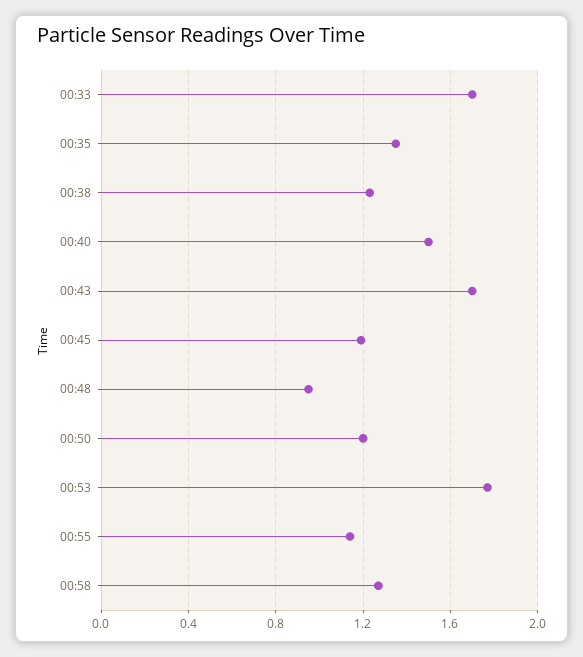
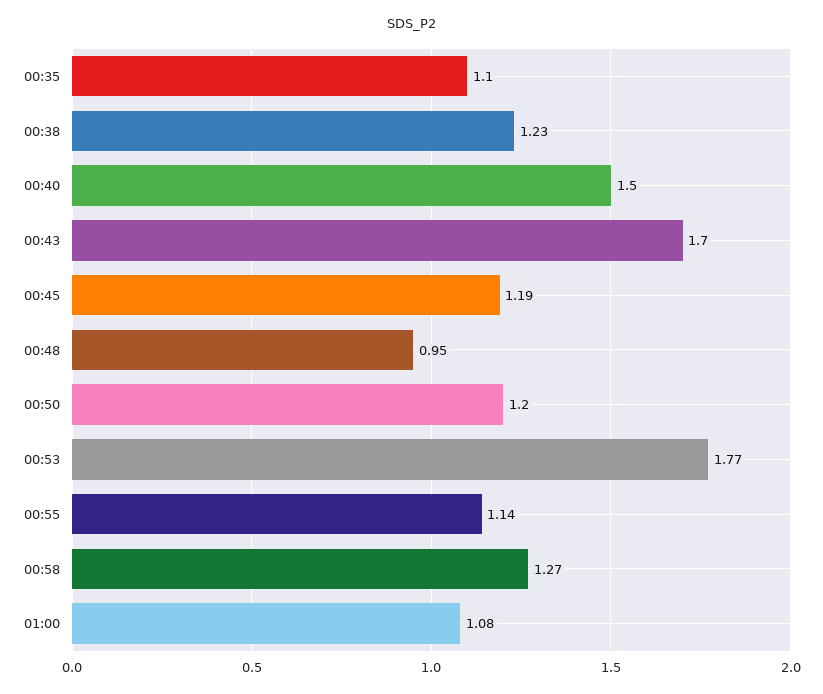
00:33: 1.7 -> none
00:35: 1.35 -> 1.1
01:00: none -> 1.08

